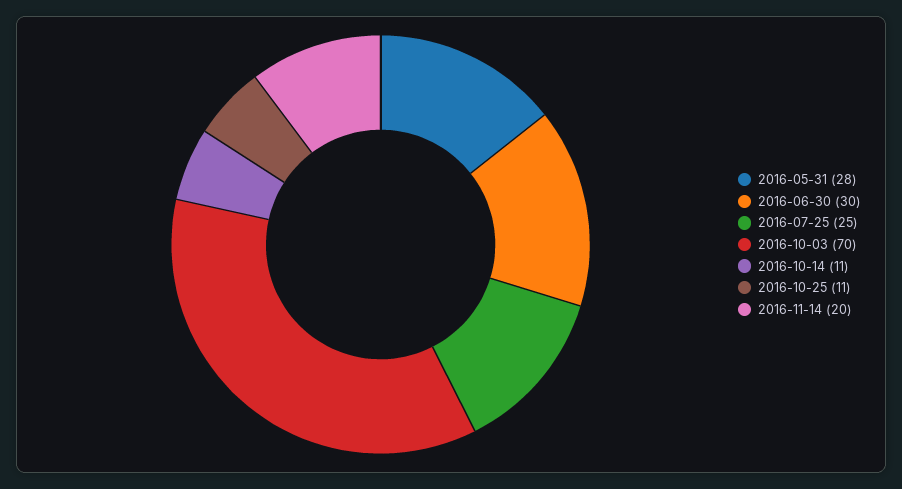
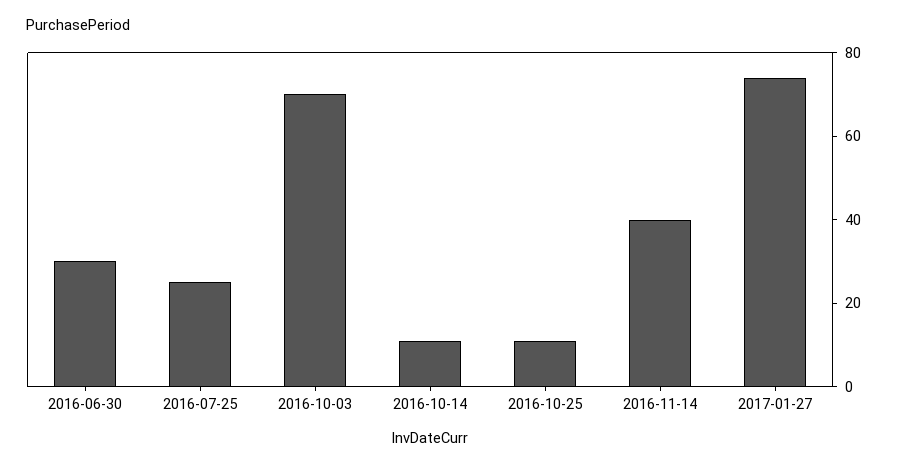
2016-05-31: 28 -> none
2016-11-14: 20 -> 40
2017-01-27: none -> 75

